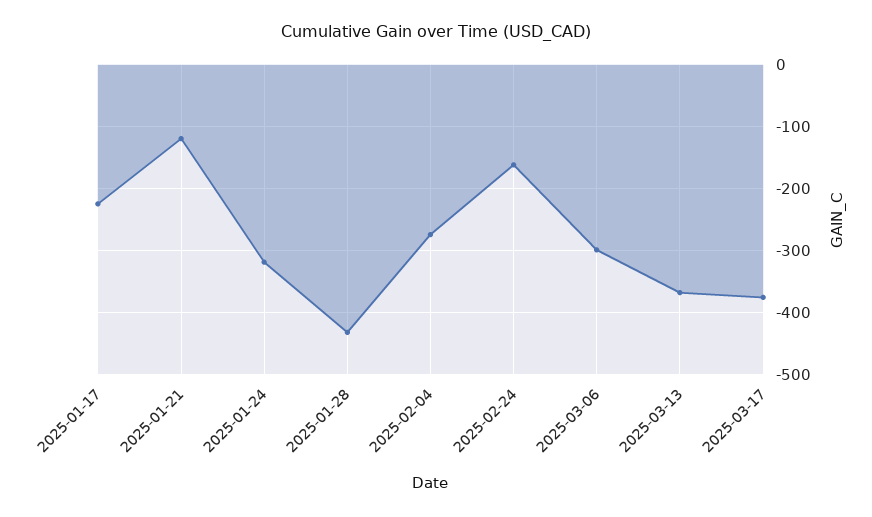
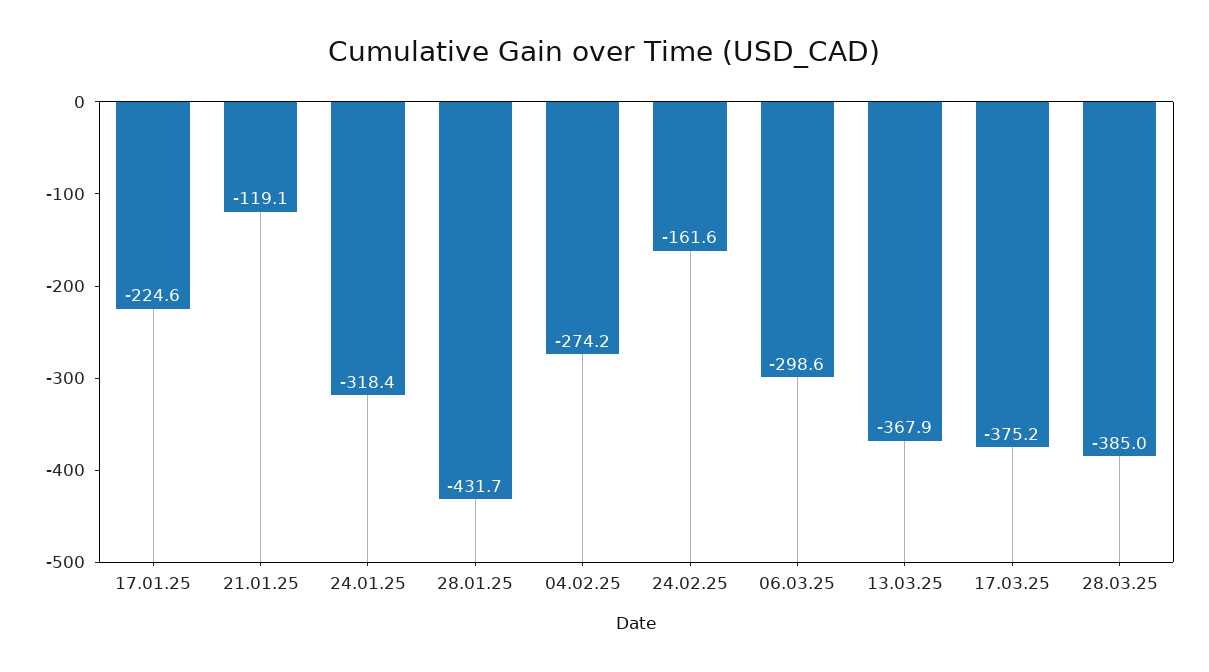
28.03.25: none -> -385

